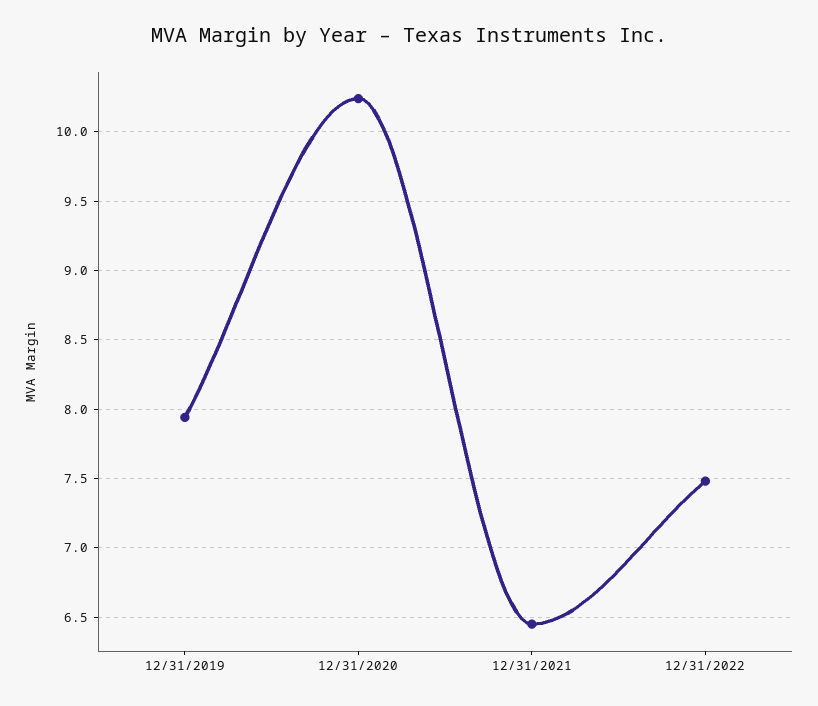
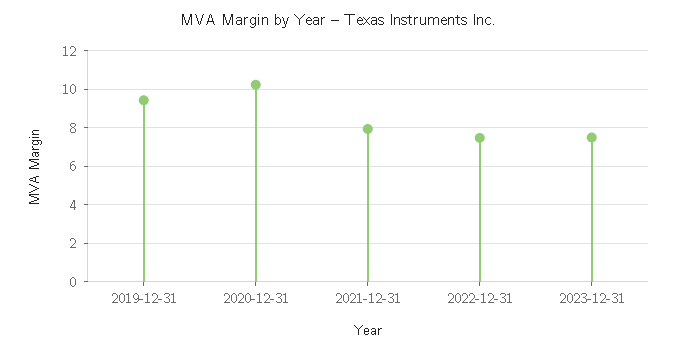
12/31/2019: 7.95 -> 9.5
12/31/2021: 6.45 -> 8
2023-12-31: none -> 7.5

